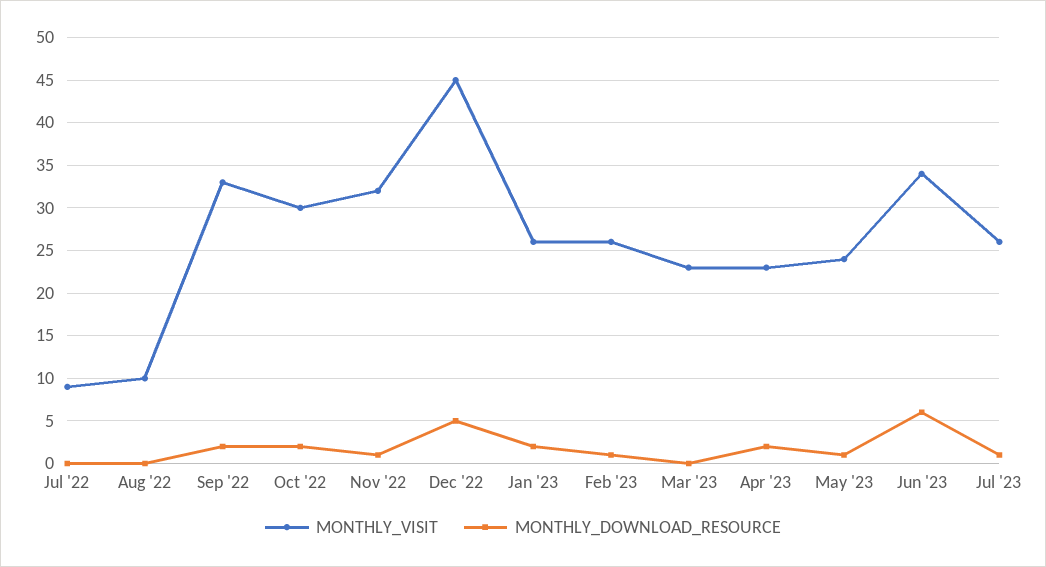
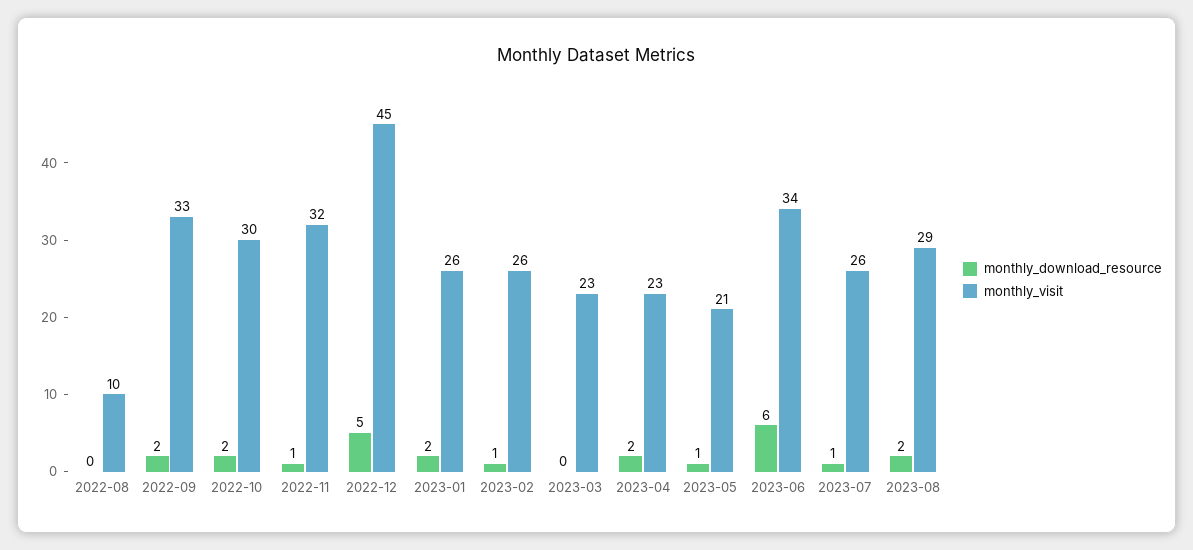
MONTHLY_VISIT, Jul '22: 9 -> none
MONTHLY_DOWNLOAD_RESOURCE, Jul '22: 0 -> none
MONTHLY_VISIT, May '23: 24 -> 21
MONTHLY_DOWNLOAD_RESOURCE, 2023-08: none -> 2
MONTHLY_VISIT, 2023-08: none -> 29

